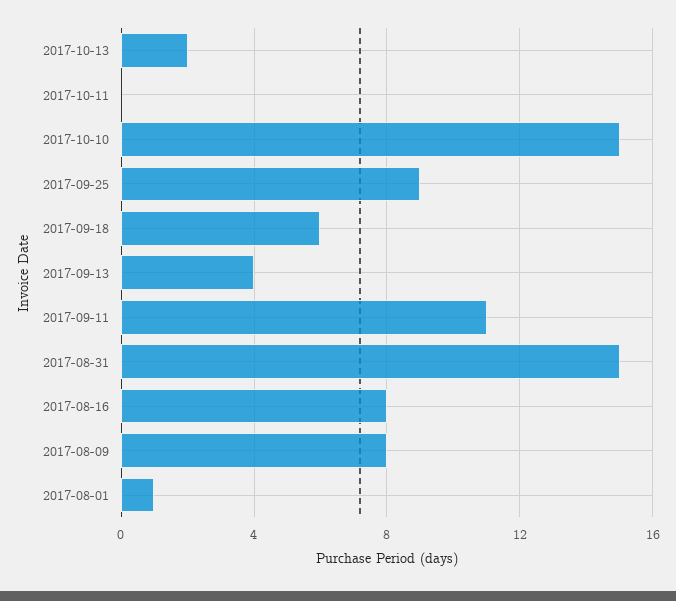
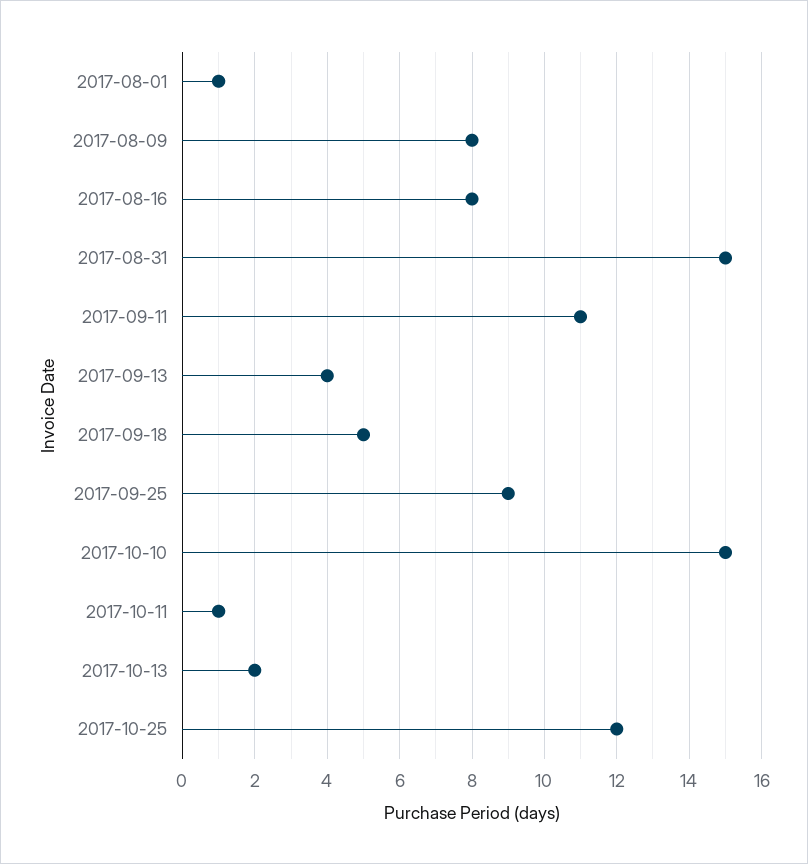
2017-10-11: 0 -> 1
2017-09-18: 6 -> 5
2017-10-25: none -> 12

